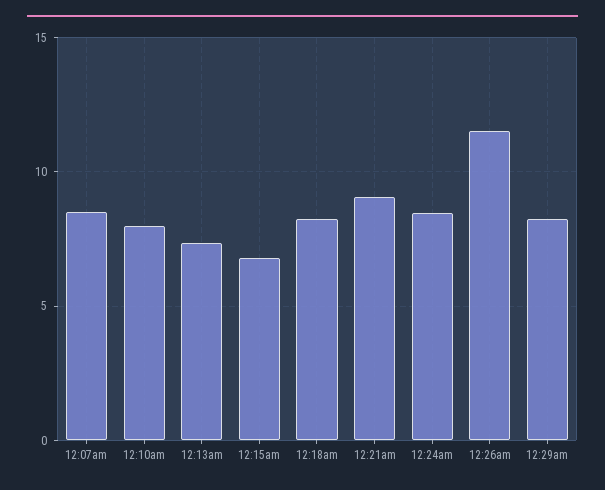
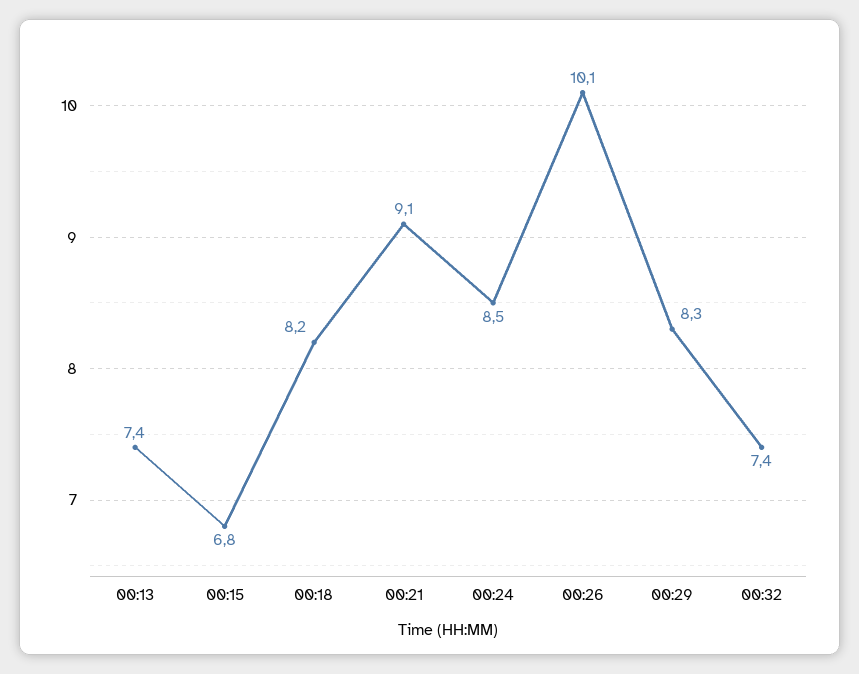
12:07am: 8.5 -> none
12:10am: 8 -> none
12:26am: 11.5 -> 10.1
00:32: none -> 7.4

